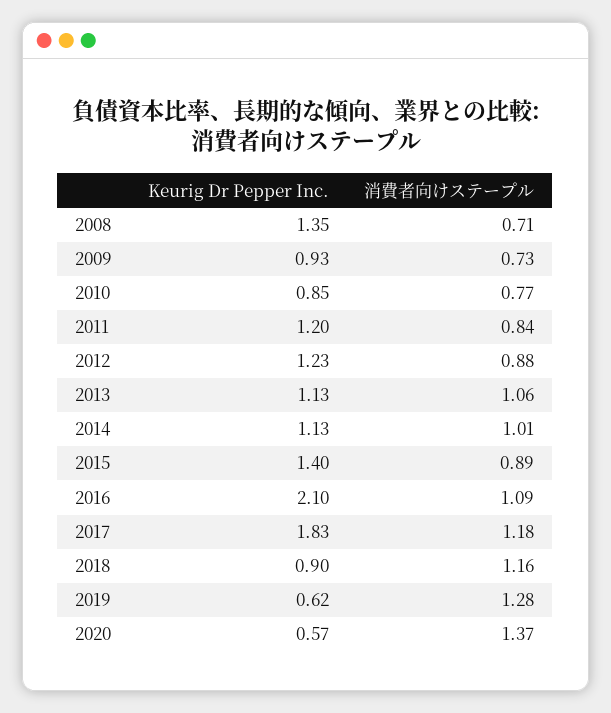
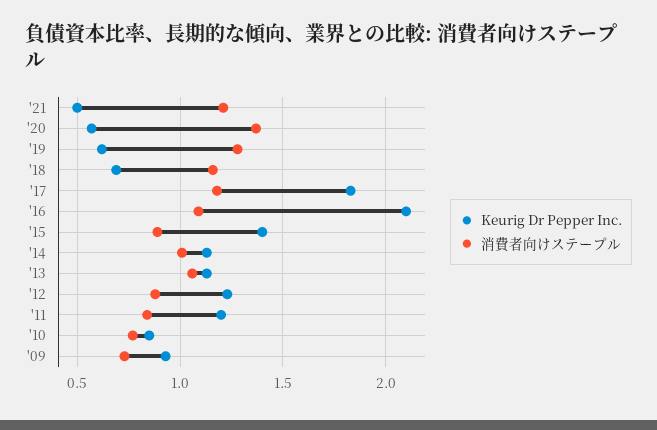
Keurig Dr Pepper Inc., 2008: 1.35 -> none
消費者向けステープル, 2008: 0.71 -> none
Keurig Dr Pepper Inc., 2018: 0.9 -> 0.7
Keurig Dr Pepper Inc., '21: none -> 0.5
消費者向けステープル, '21: none -> 1.2

